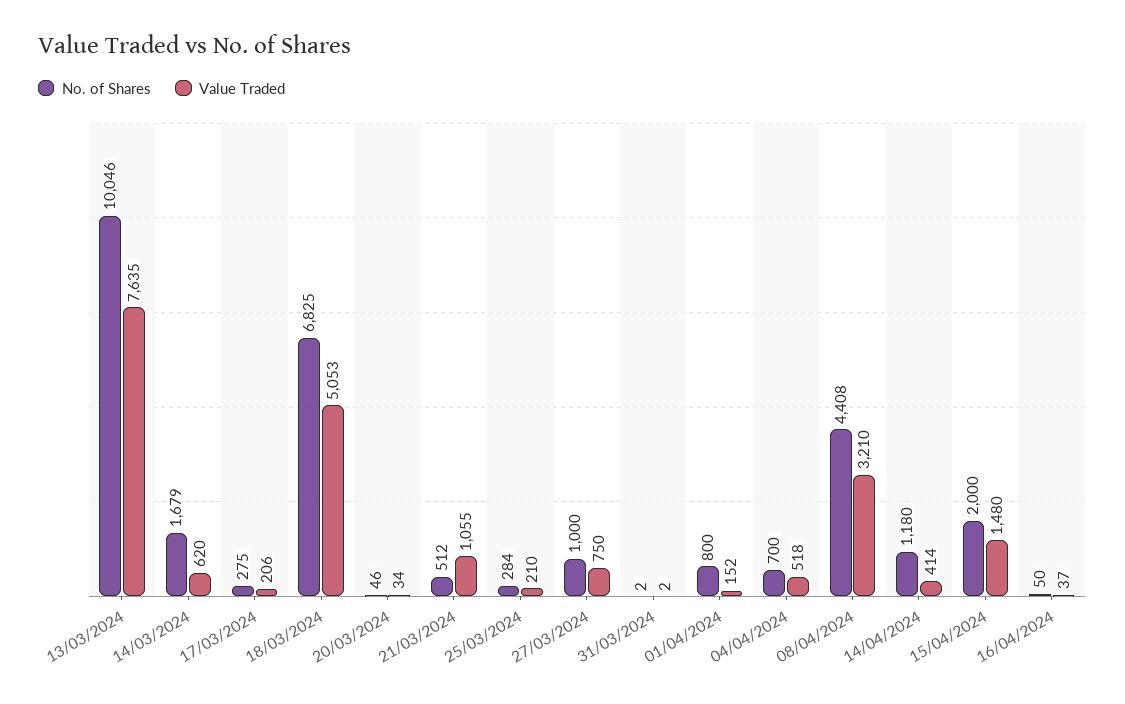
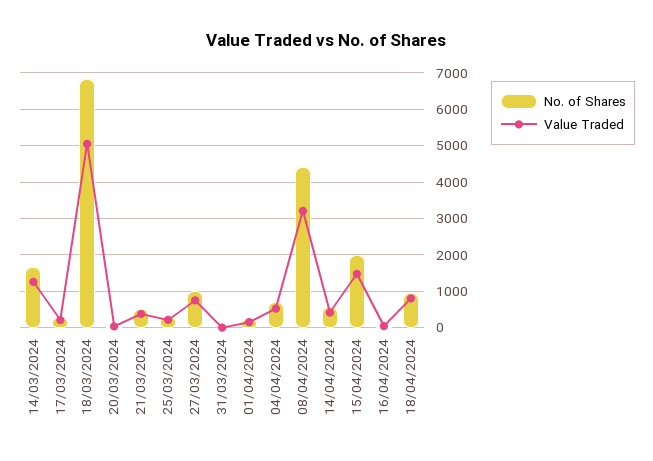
No. of Shares, 13/03/2024: 10046 -> none
Value Traded, 13/03/2024: 7635 -> none
Value Traded, 14/03/2024: 620 -> 1200
Value Traded, 21/03/2024: 1055 -> 400
No. of Shares, 01/04/2024: 800 -> 200
No. of Shares, 14/04/2024: 1180 -> 600
No. of Shares, 18/04/2024: none -> 1000
Value Traded, 18/04/2024: none -> 800

